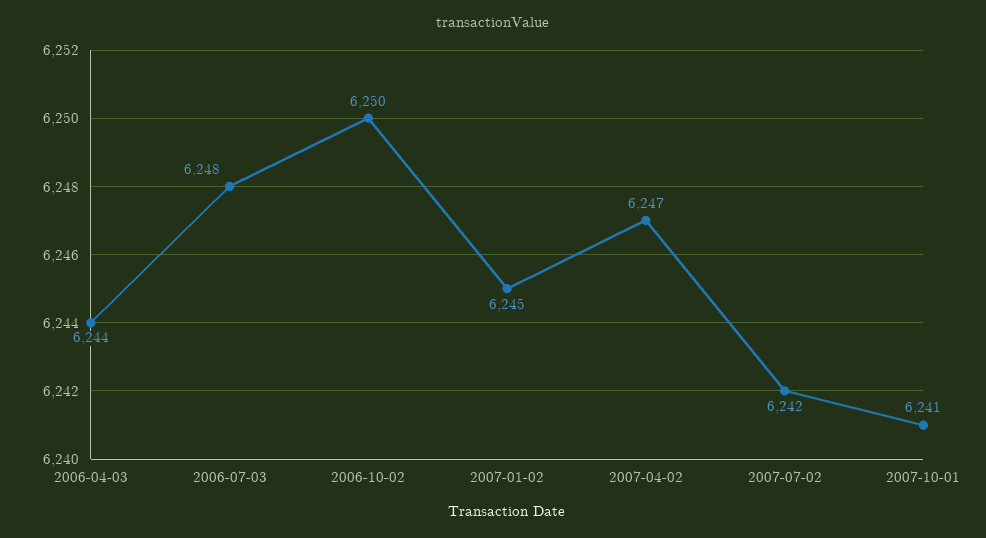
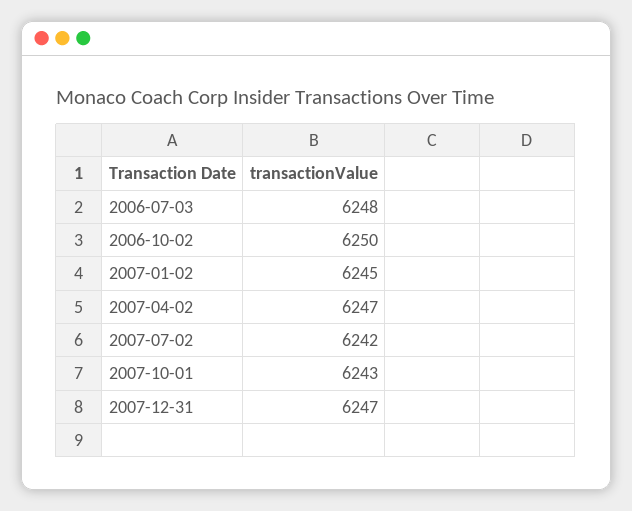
2006-04-03: 6244 -> none
2007-10-01: 6241 -> 6243
2007-12-31: none -> 6247

